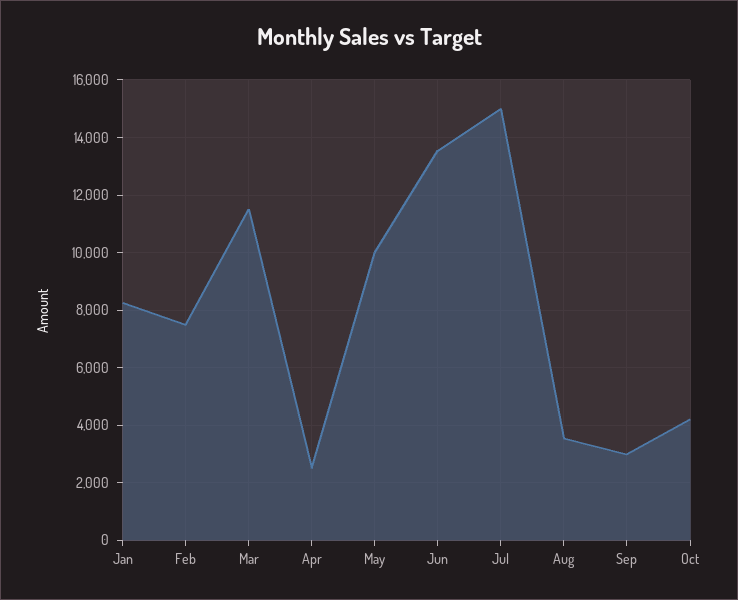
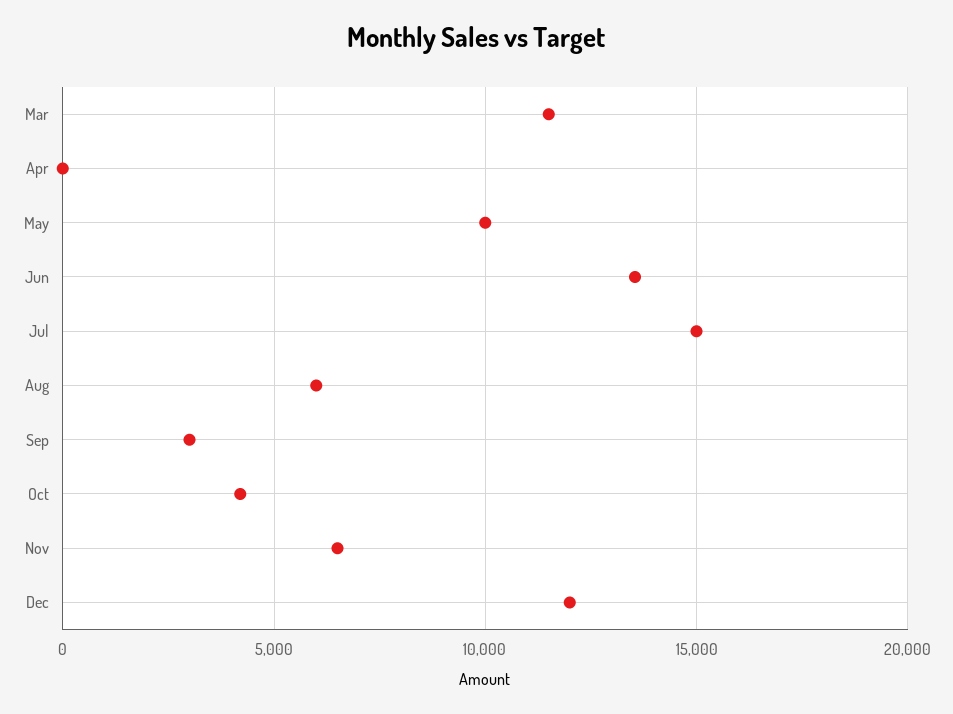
Jan: 8250 -> none
Feb: 7500 -> none
Apr: 2500 -> 0
Aug: 3500 -> 6000
Nov: none -> 6500
Dec: none -> 12000

